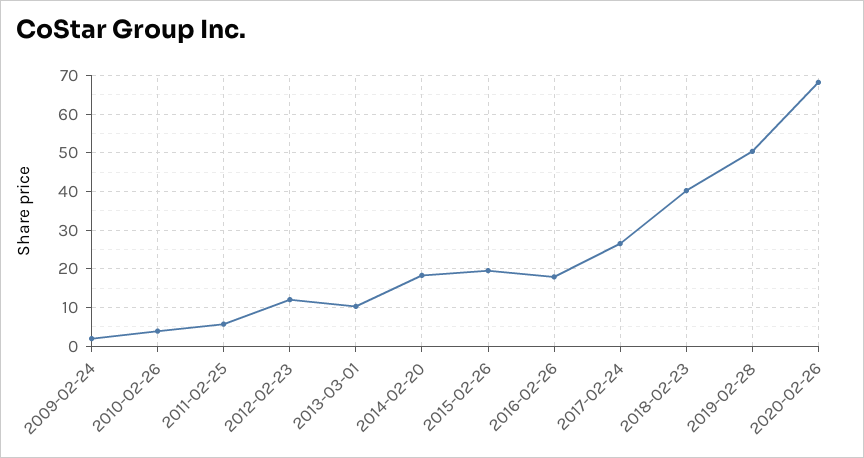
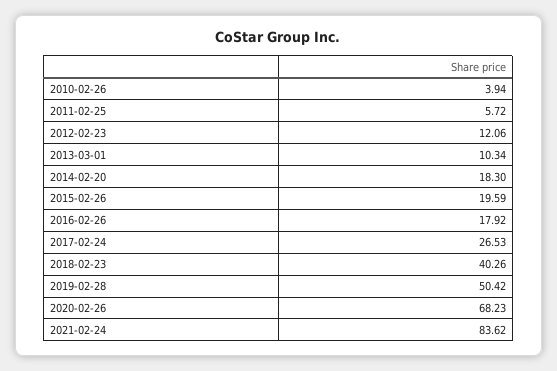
2009-02-24: 2 -> none
2021-02-24: none -> 83.62

